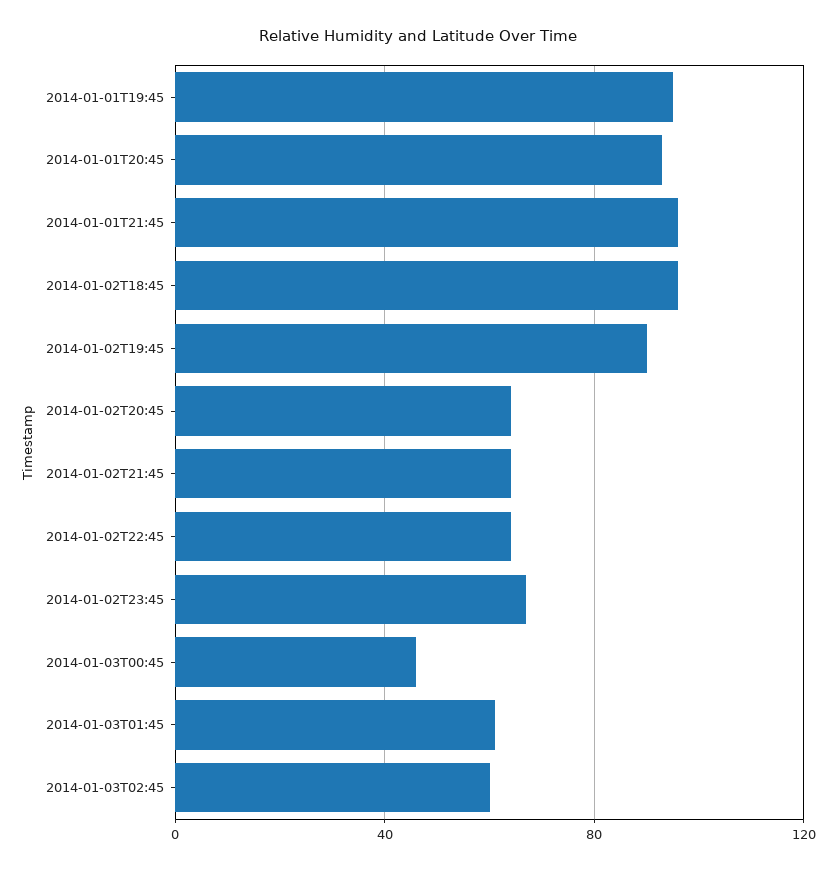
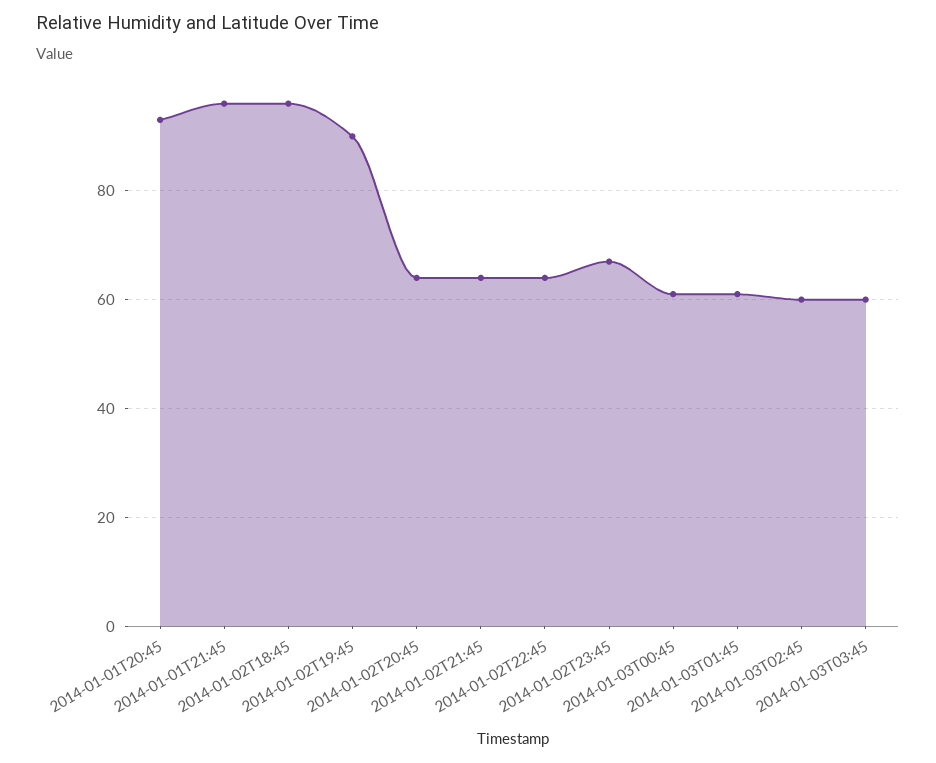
2014-01-01T19:45: 95 -> none
2014-01-03T00:45: 45 -> 60
2014-01-03T03:45: none -> 60

